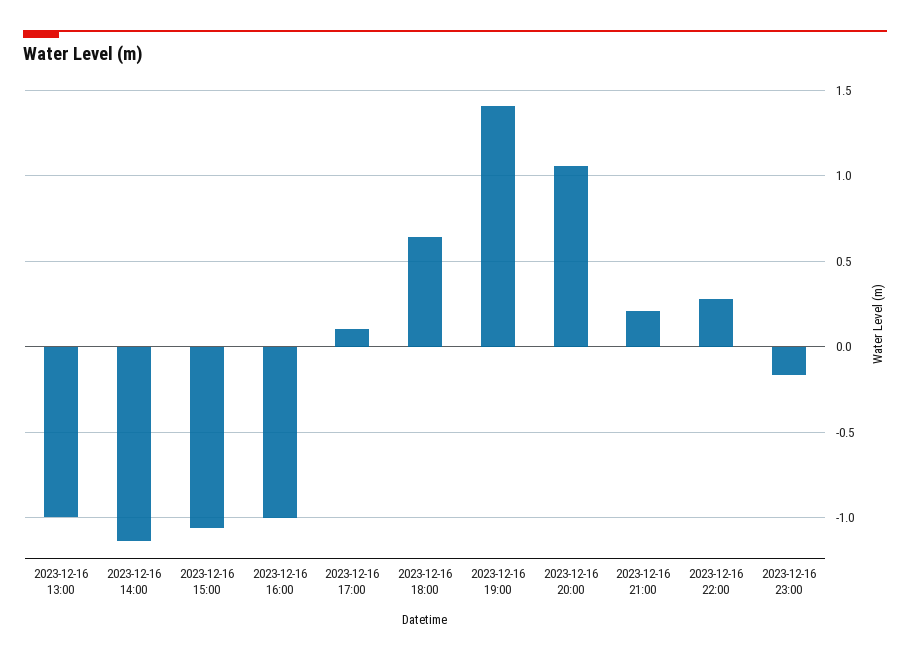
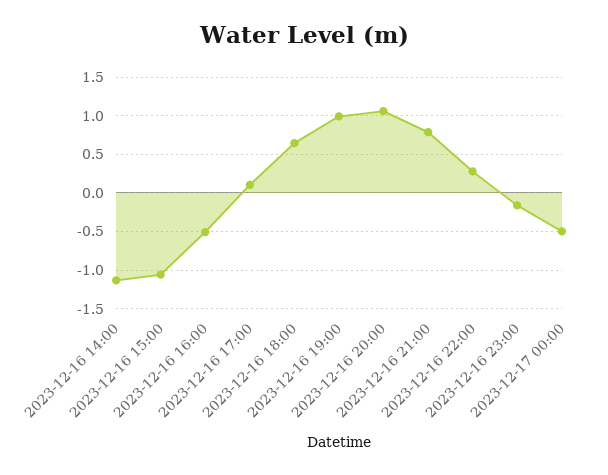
2023-12-16 13:00: -1 -> none
2023-12-16 16:00: -1 -> -0.5
2023-12-16 19:00: 1.4 -> 1
2023-12-16 21:00: 0.2 -> 0.8
2023-12-17 00:00: none -> -0.5

